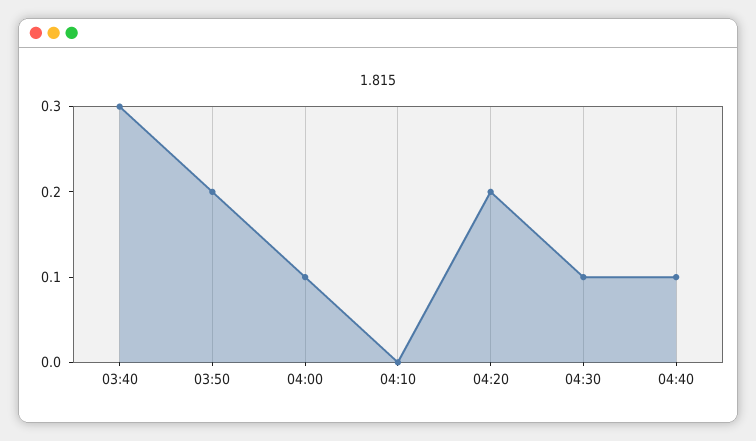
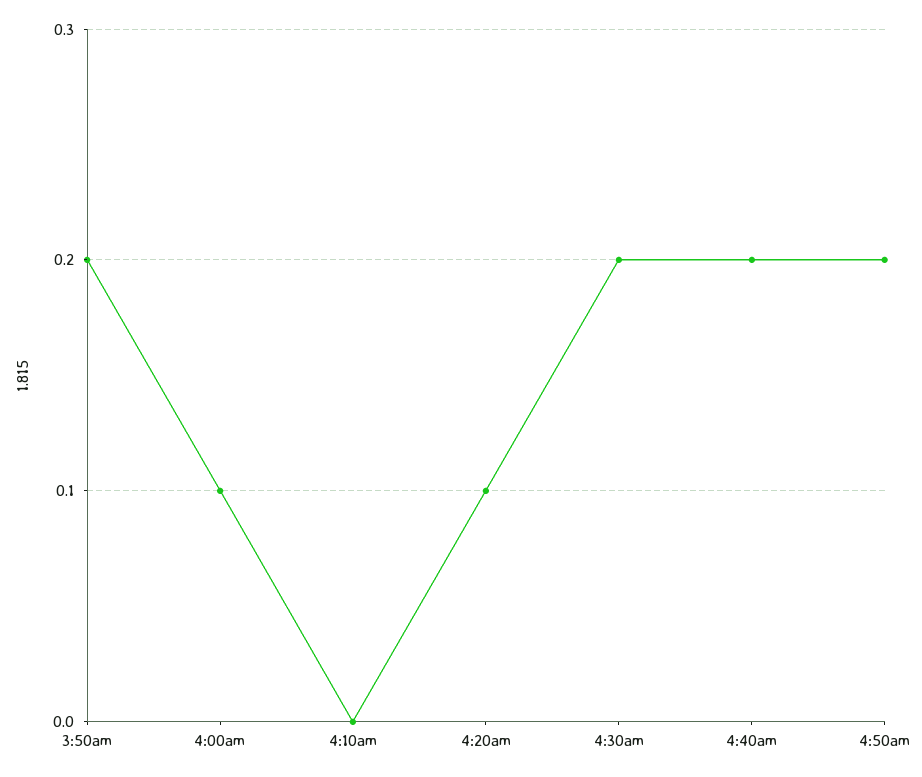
03:40: 0.3 -> none
04:20: 0.2 -> 0.1
04:30: 0.1 -> 0.2
04:40: 0.1 -> 0.2
4:50am: none -> 0.2

